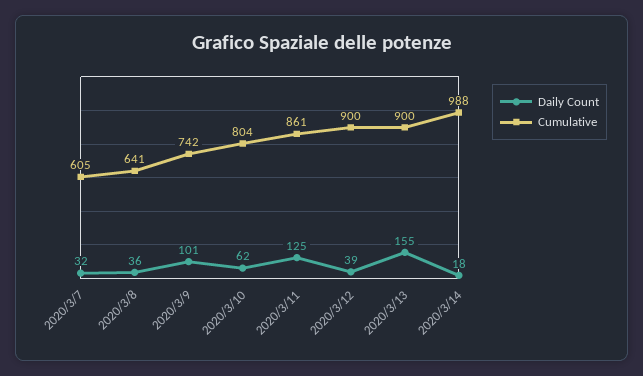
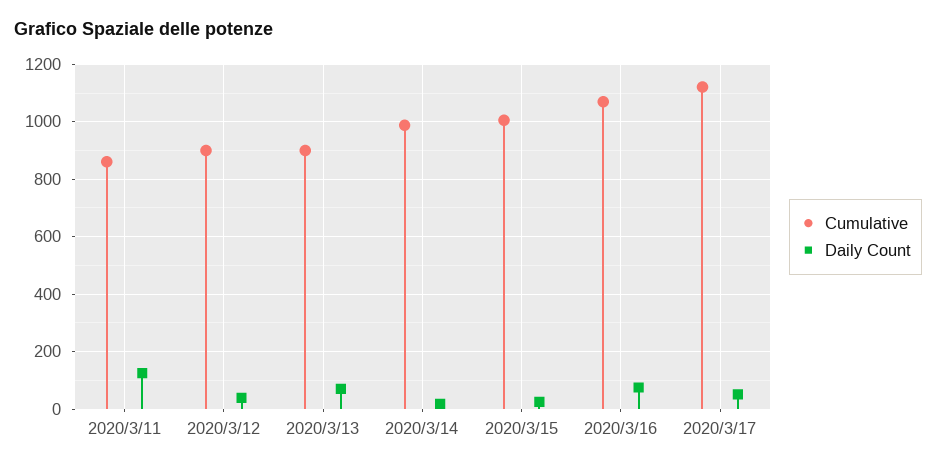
Daily Count, 2020/3/7: 32 -> none
Cumulative, 2020/3/7: 605 -> none
Daily Count, 2020/3/8: 36 -> none
Cumulative, 2020/3/8: 641 -> none
Daily Count, 2020/3/9: 101 -> none
Cumulative, 2020/3/9: 742 -> none
Daily Count, 2020/3/10: 62 -> none
Cumulative, 2020/3/10: 804 -> none
Daily Count, 2020/3/13: 155 -> 75
Cumulative, 2020/3/15: none -> 1000
Daily Count, 2020/3/15: none -> 25
Cumulative, 2020/3/16: none -> 1075
Daily Count, 2020/3/16: none -> 75
Cumulative, 2020/3/17: none -> 1125
Daily Count, 2020/3/17: none -> 50

